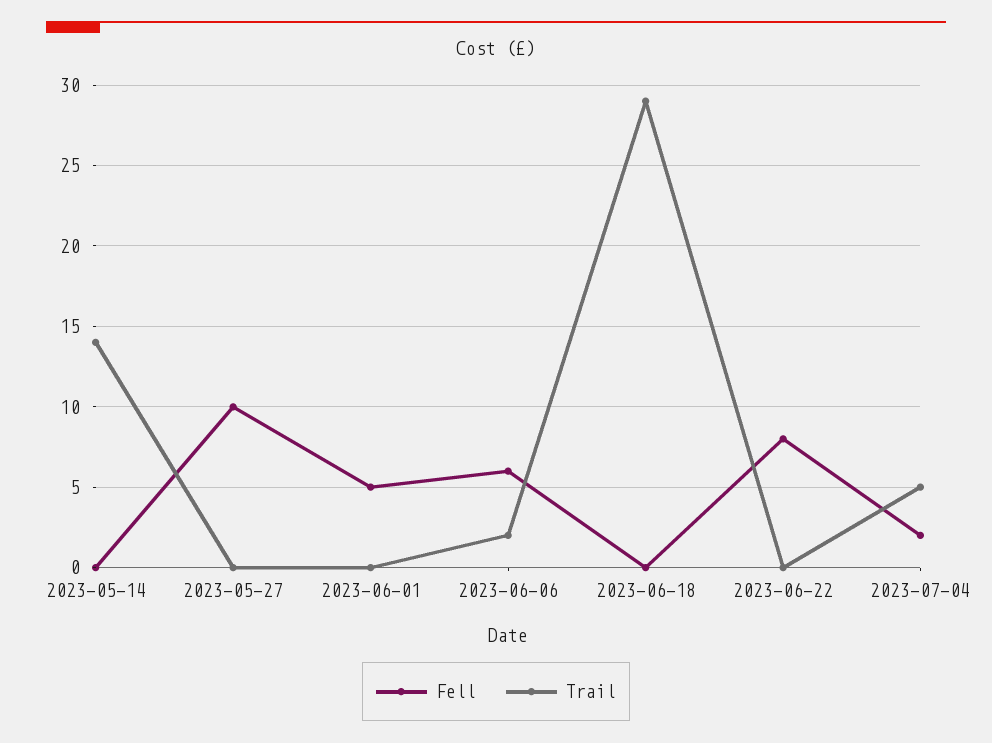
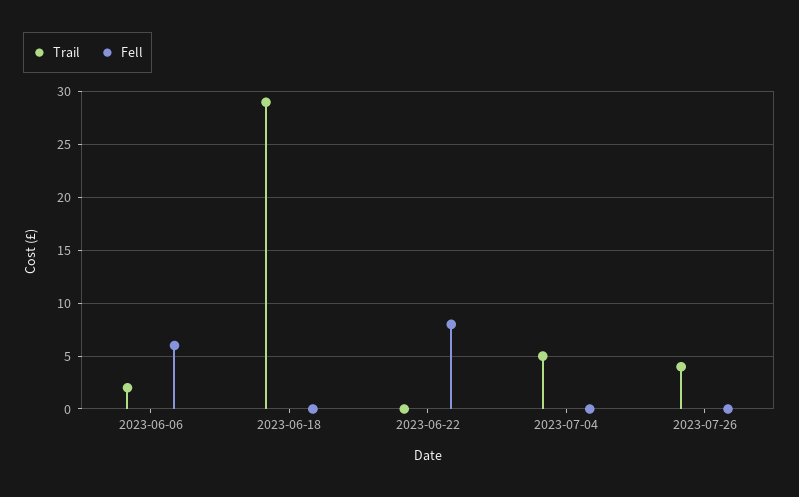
Fell, 2023-05-14: 0 -> none
Trail, 2023-05-14: 14 -> none
Fell, 2023-05-27: 10 -> none
Trail, 2023-05-27: 0 -> none
Fell, 2023-06-01: 5 -> none
Trail, 2023-06-01: 0 -> none
Fell, 2023-07-04: 2 -> 0
Trail, 2023-07-26: none -> 4
Fell, 2023-07-26: none -> 0

